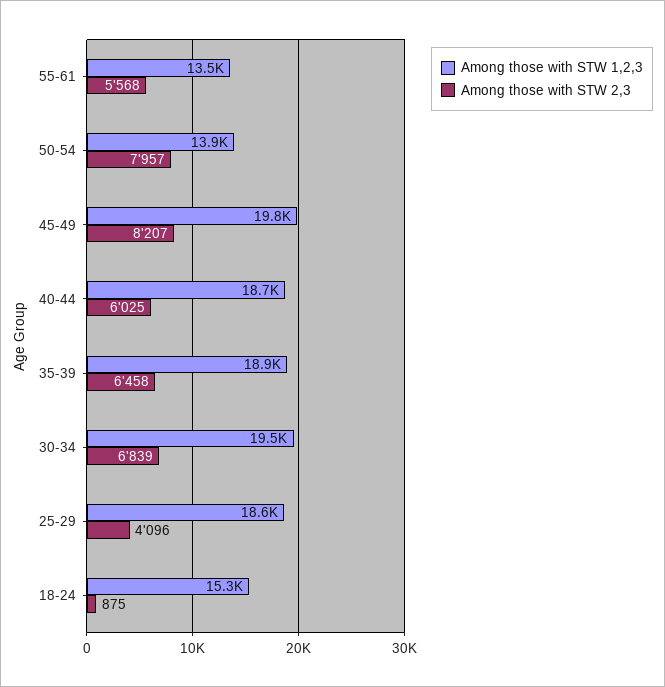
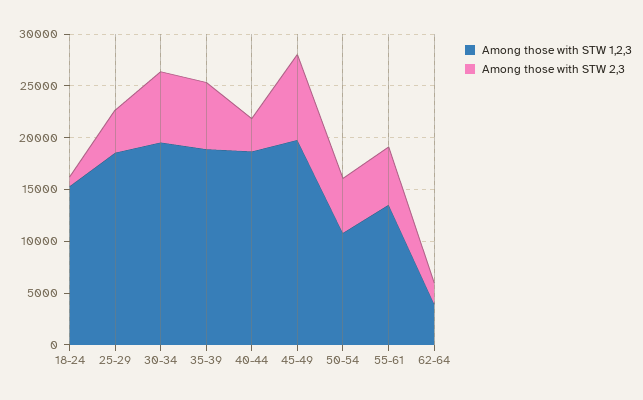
Among those with STW 1,2,3, 50-54: 13900 -> 11000
Among those with STW 2,3, 50-54: 7957 -> 5000
Among those with STW 2,3, 40-44: 6025 -> 3000
Among those with STW 1,2,3, 62-64: none -> 4000
Among those with STW 2,3, 62-64: none -> 2000

